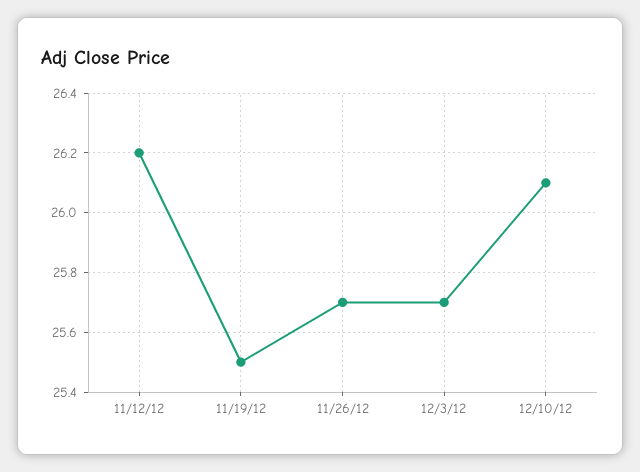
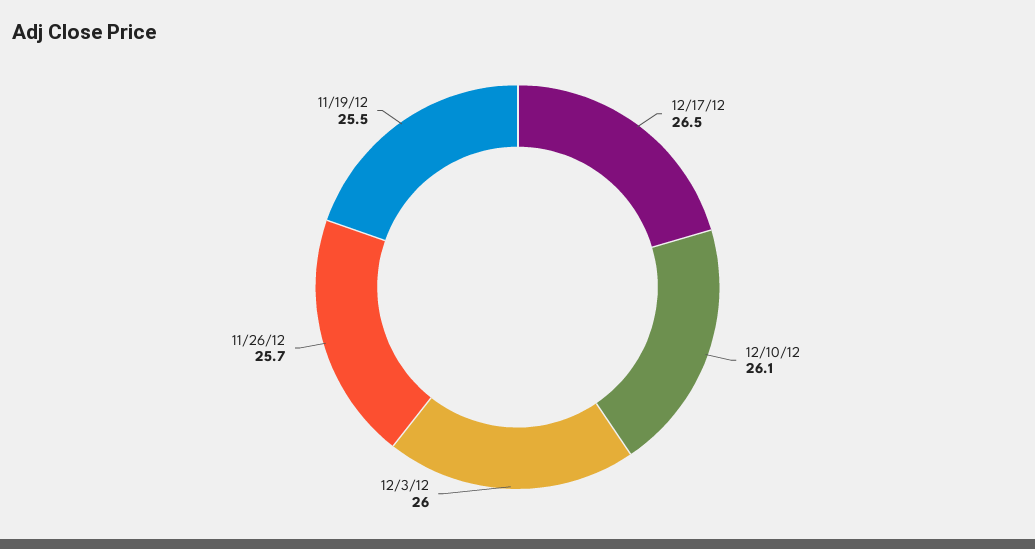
11/12/12: 26.2 -> none
12/3/12: 25.7 -> 26
12/17/12: none -> 26.5

